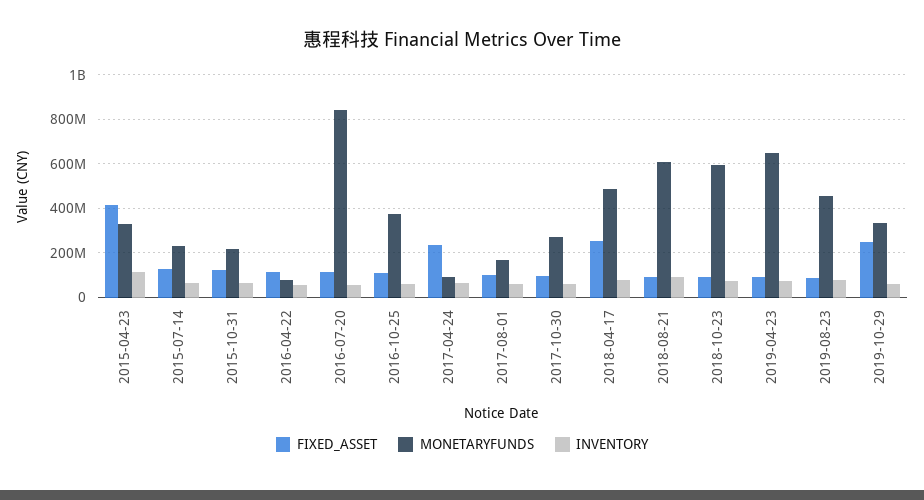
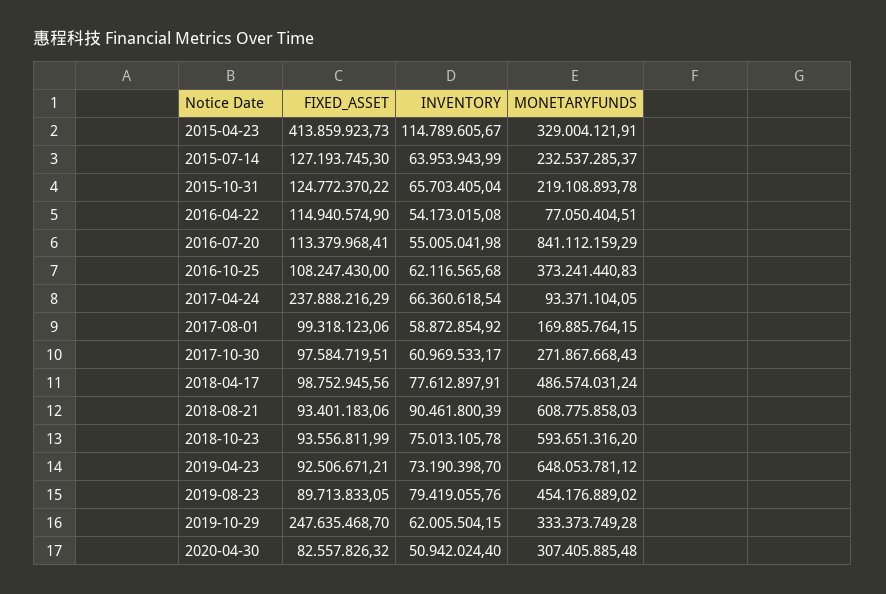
FIXED_ASSET, 2018-04-17: 250000000 -> 98752945.56
FIXED_ASSET, 2020-04-30: none -> 82557826.32
INVENTORY, 2020-04-30: none -> 50942024.4
MONETARYFUNDS, 2020-04-30: none -> 307405885.48

